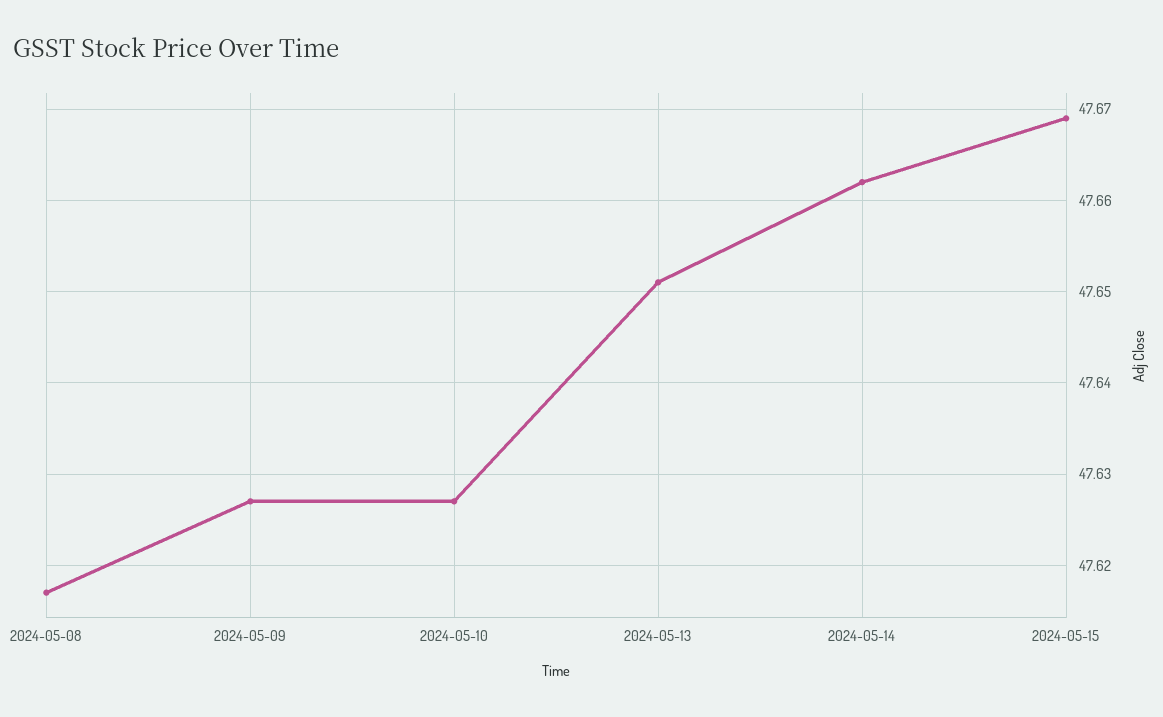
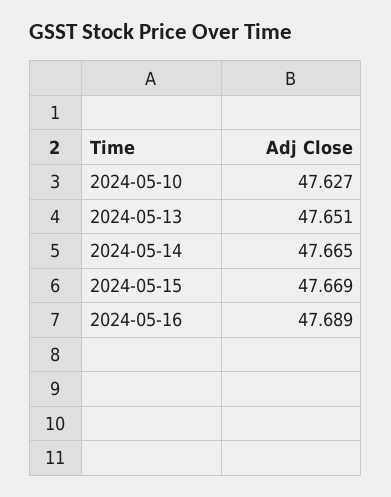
2024-05-08: 47.617 -> none
2024-05-09: 47.627 -> none
2024-05-14: 47.662 -> 47.665
2024-05-16: none -> 47.689

